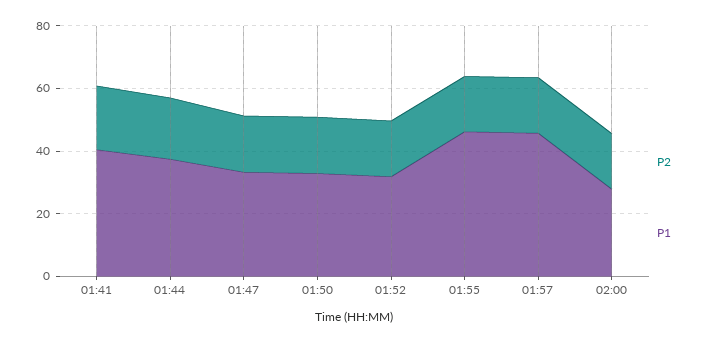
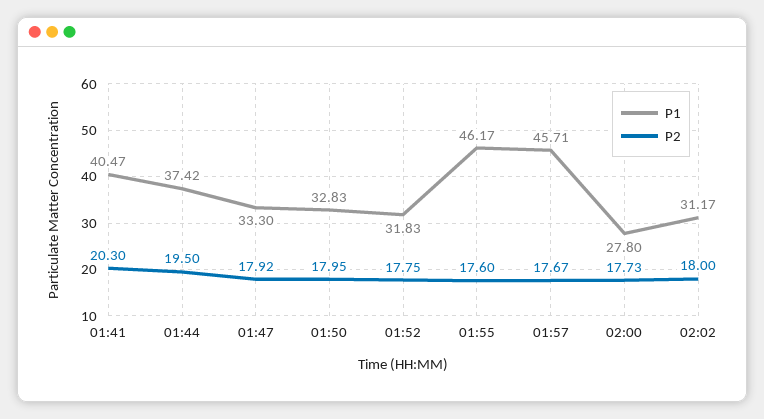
P1, 02:02: none -> 31.17
P2, 02:02: none -> 18

